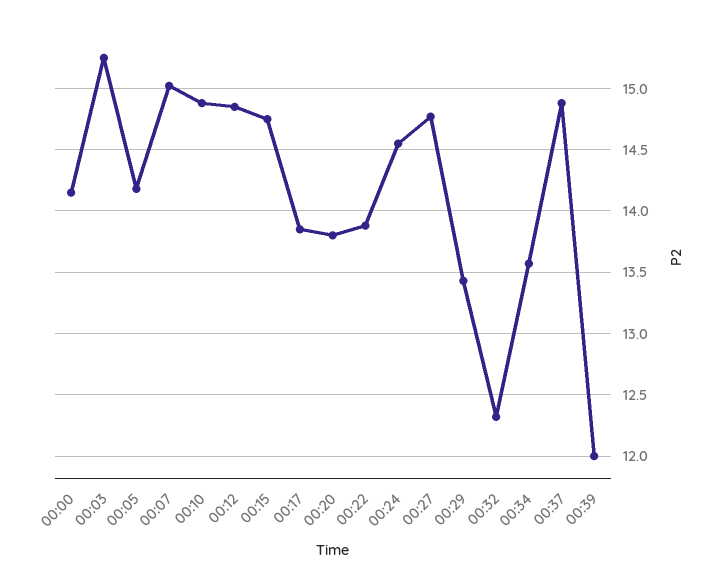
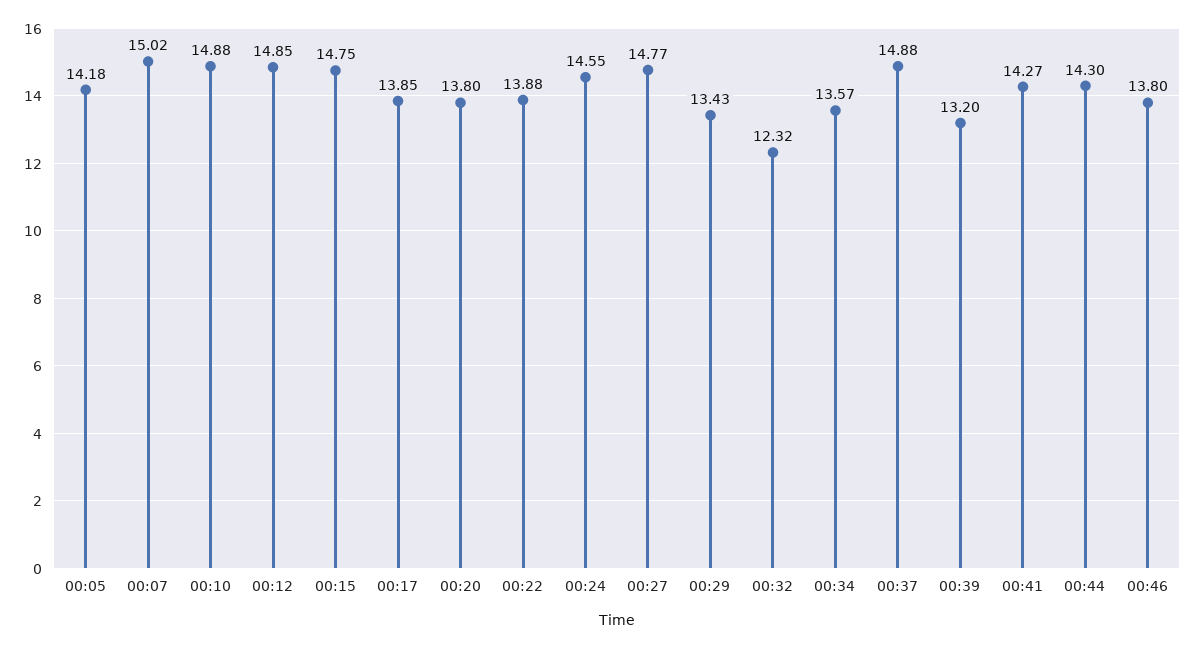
00:00: 14.15 -> none
00:03: 15.25 -> none
00:39: 12 -> 13.2
00:41: none -> 14.27
00:44: none -> 14.3
00:46: none -> 13.8

